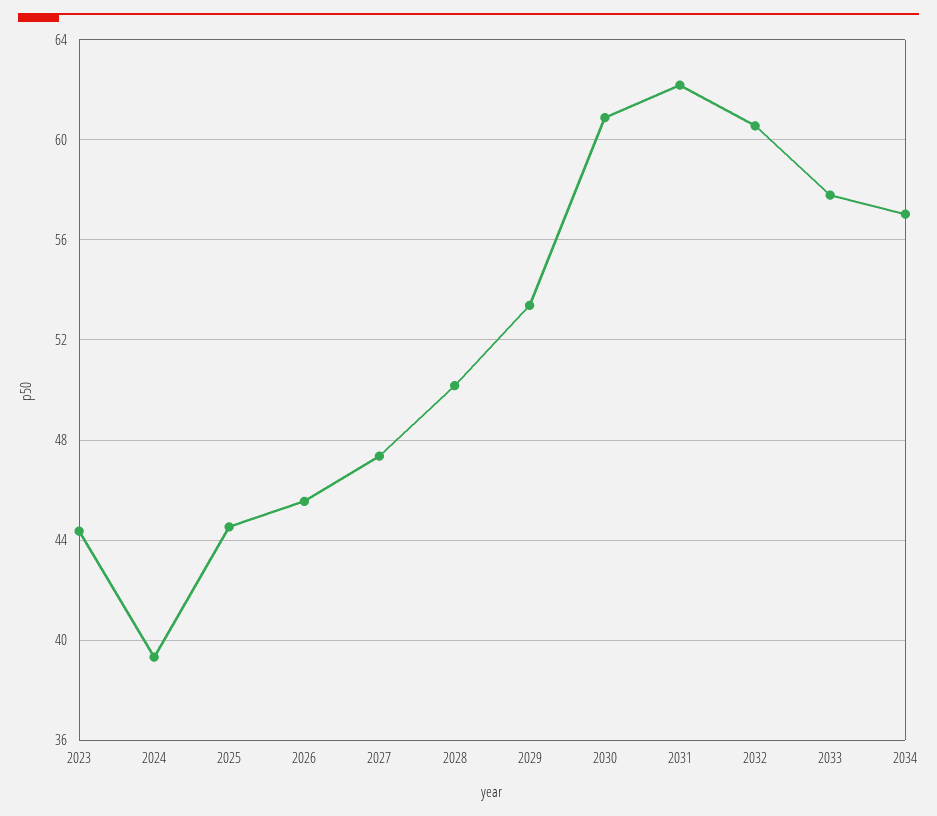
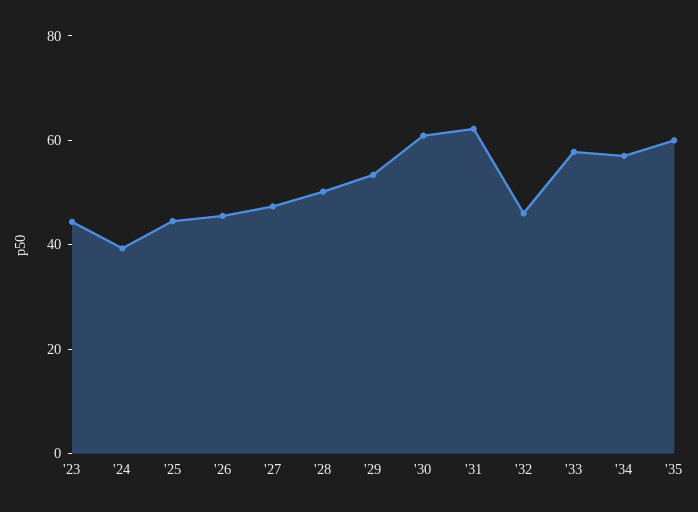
2032: 60.5 -> 45
'35: none -> 60

